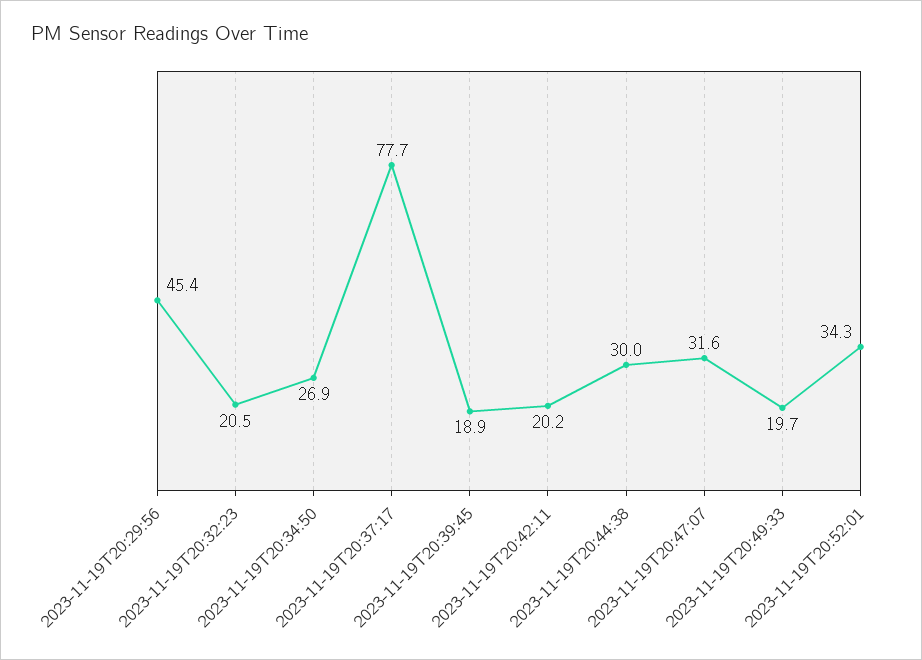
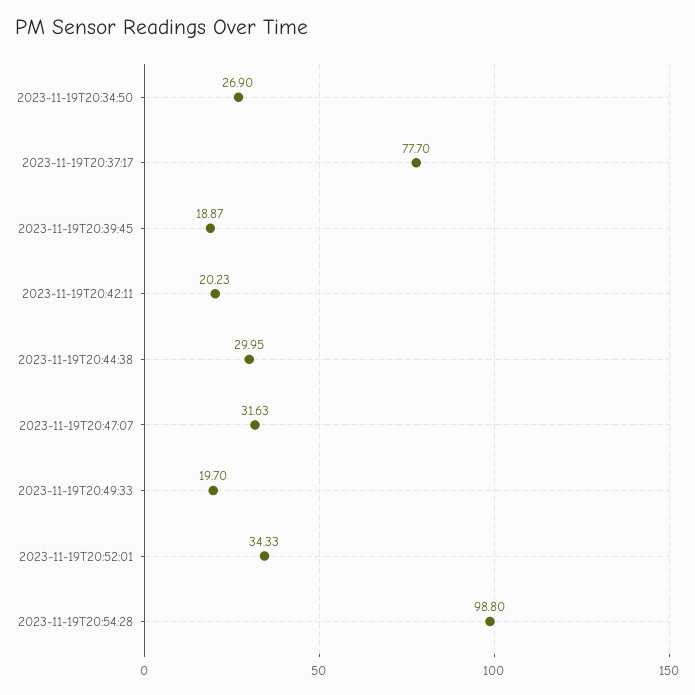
2023-11-19T20:29:56: 45.4 -> none
2023-11-19T20:32:23: 20.5 -> none
2023-11-19T20:54:28: none -> 98.8

